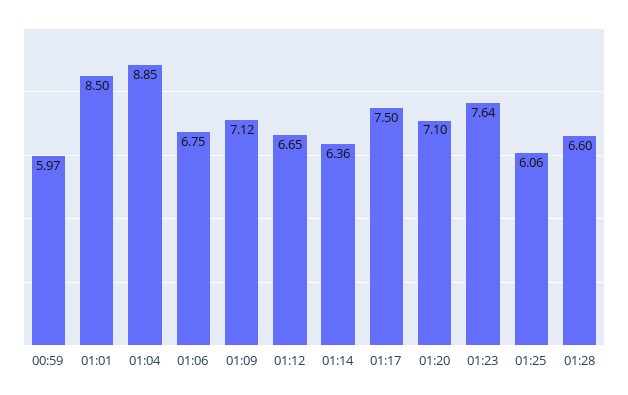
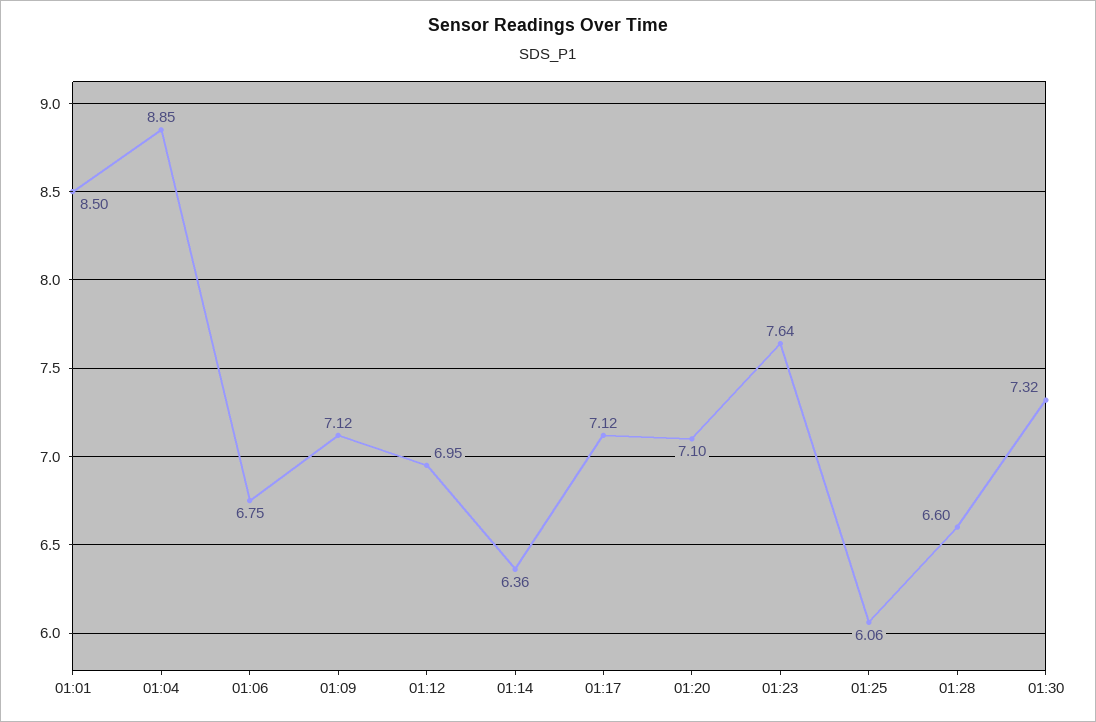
00:59: 5.97 -> none
01:12: 6.65 -> 6.95
01:17: 7.5 -> 7.12
01:30: none -> 7.32

